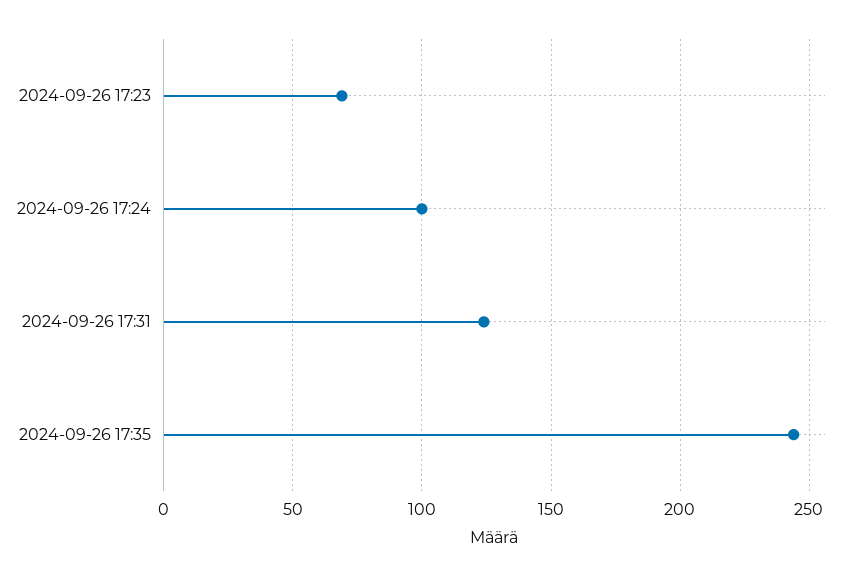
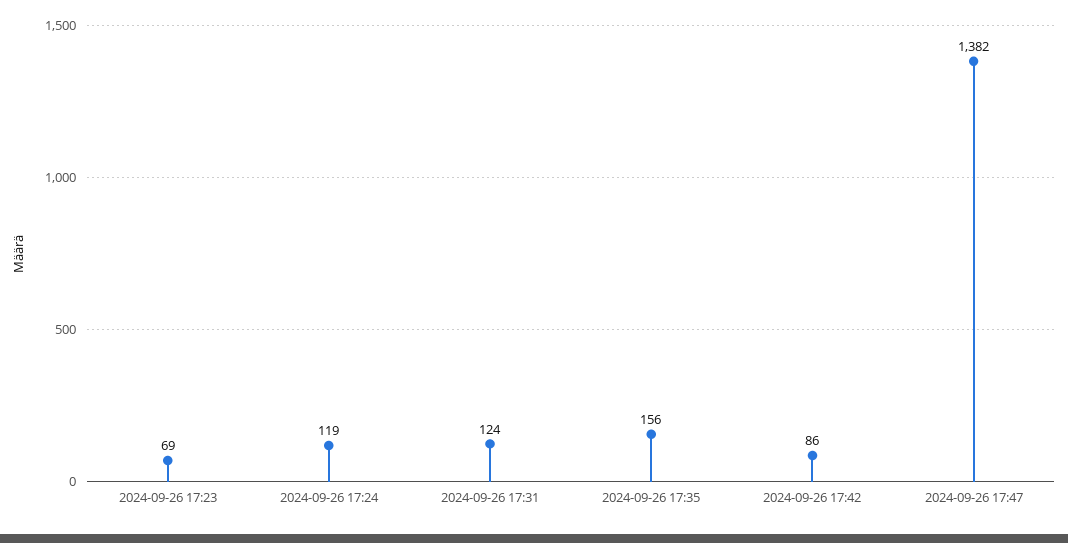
2024-09-26 17:24: 100 -> 119
2024-09-26 17:35: 245 -> 156
2024-09-26 17:42: none -> 86
2024-09-26 17:47: none -> 1382

